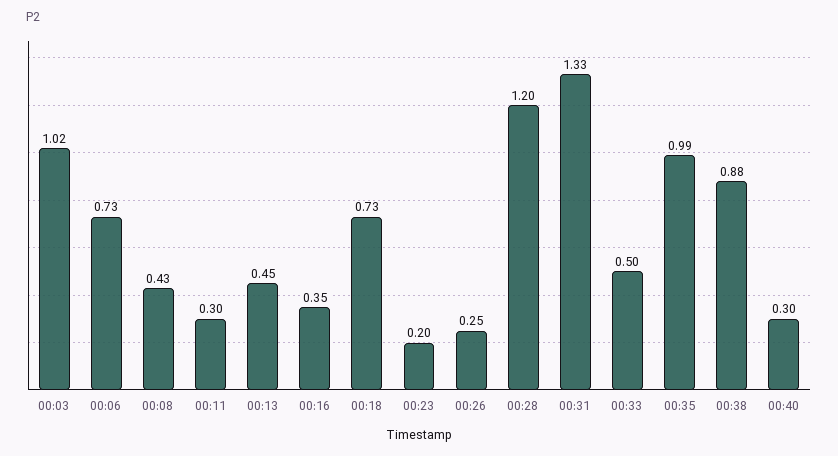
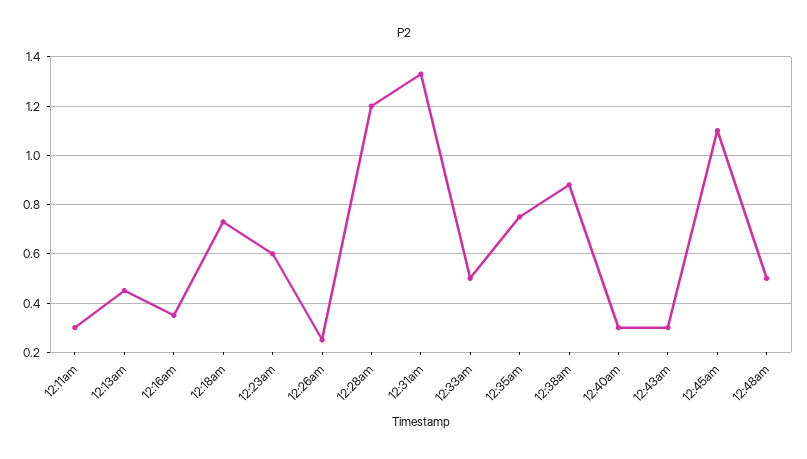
00:03: 1.02 -> none
00:06: 0.73 -> none
00:08: 0.43 -> none
00:23: 0.2 -> 0.6
00:35: 0.99 -> 0.75
12:43am: none -> 0.3
12:45am: none -> 1.1
12:48am: none -> 0.5

